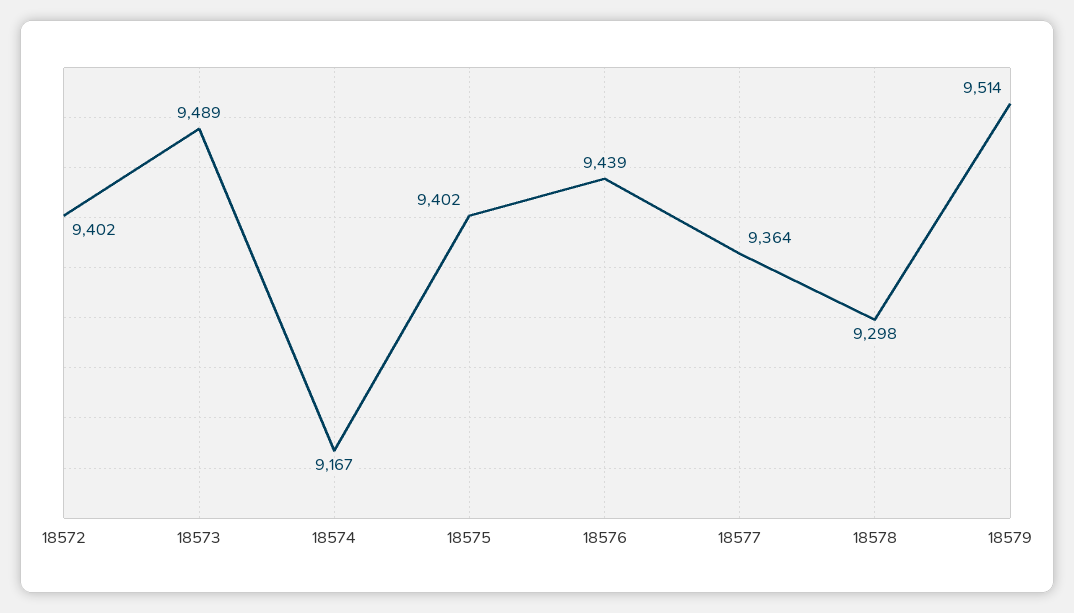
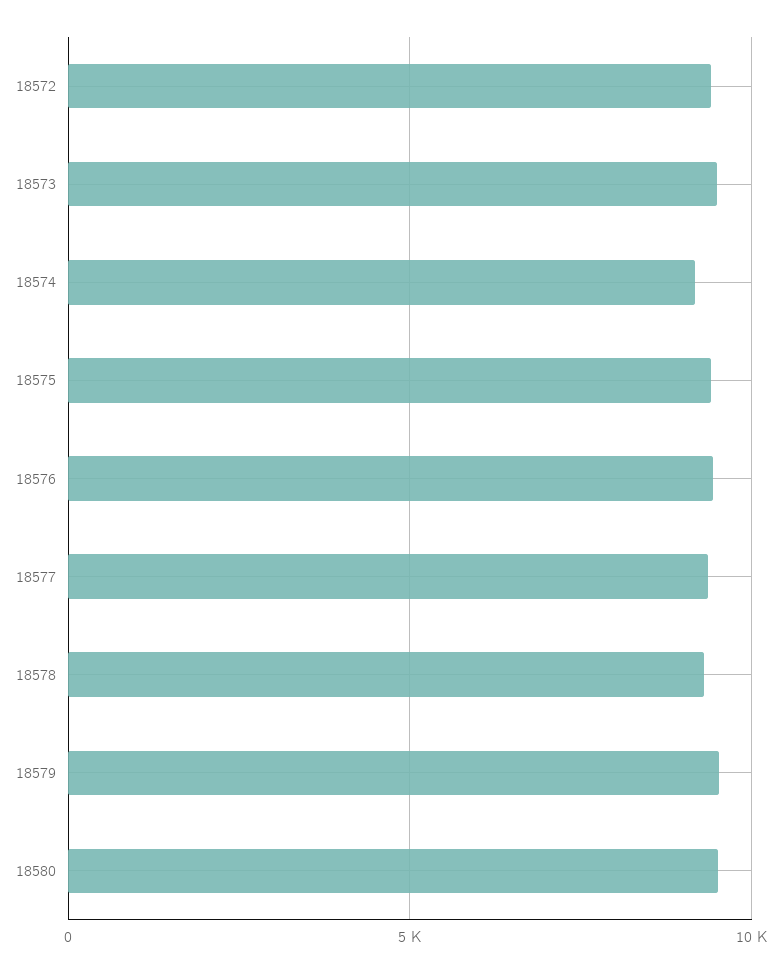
18580: none -> 9500

